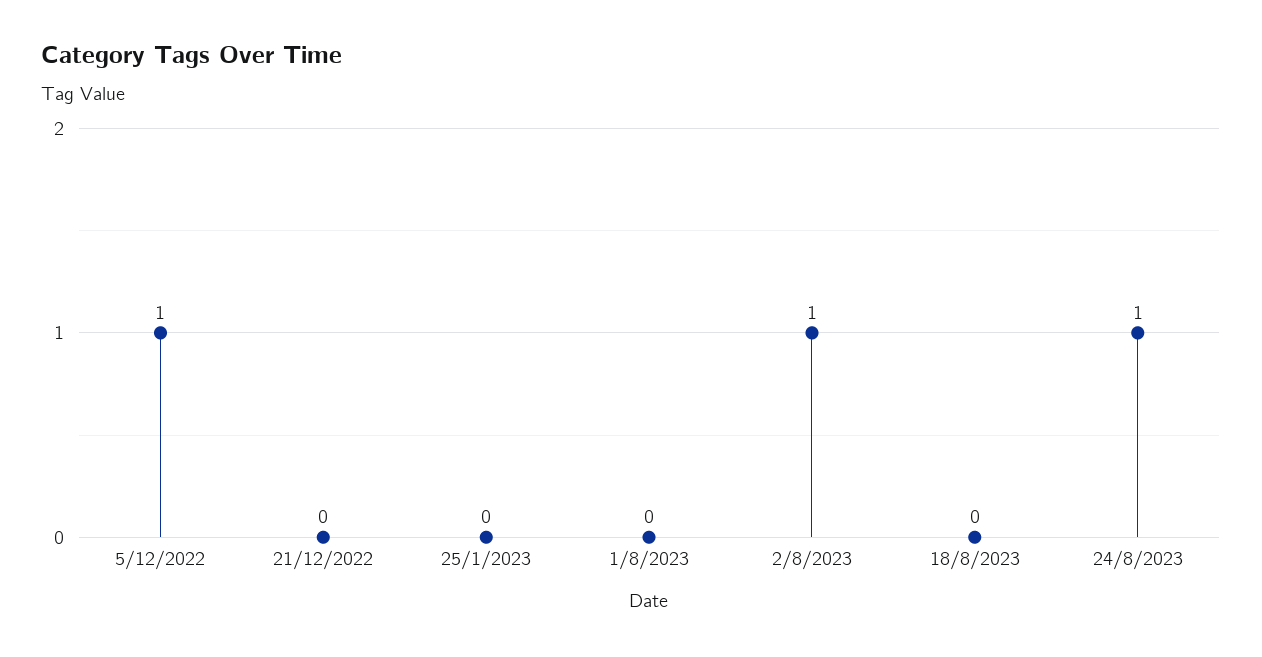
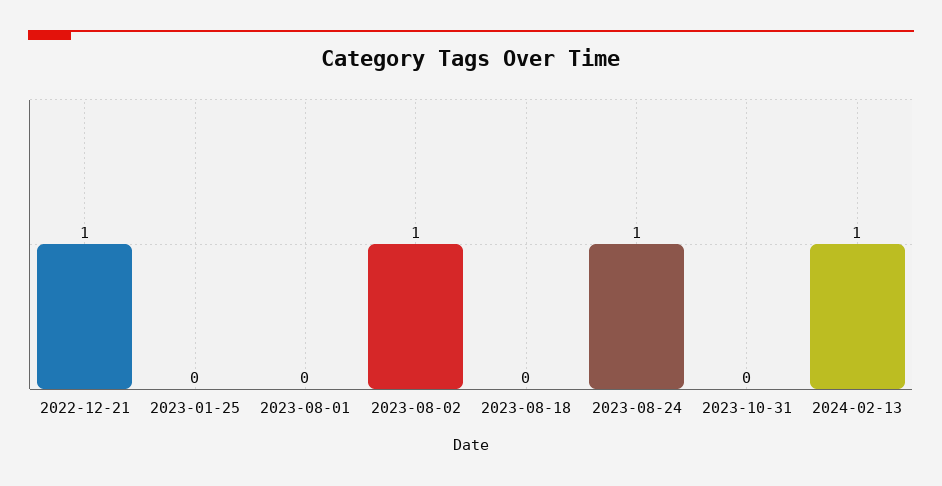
5/12/2022: 1 -> none
21/12/2022: 0 -> 1
2023-10-31: none -> 0
2024-02-13: none -> 1

